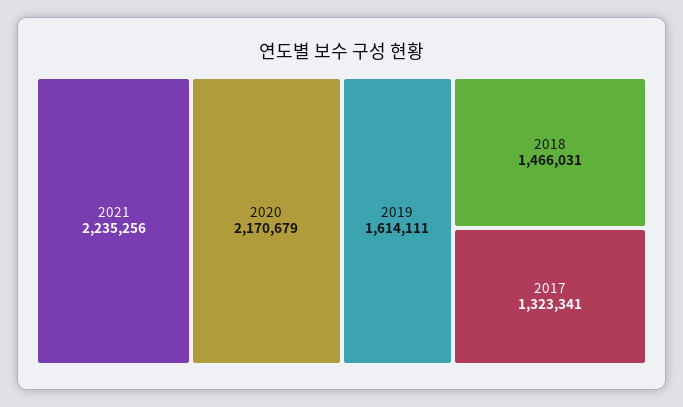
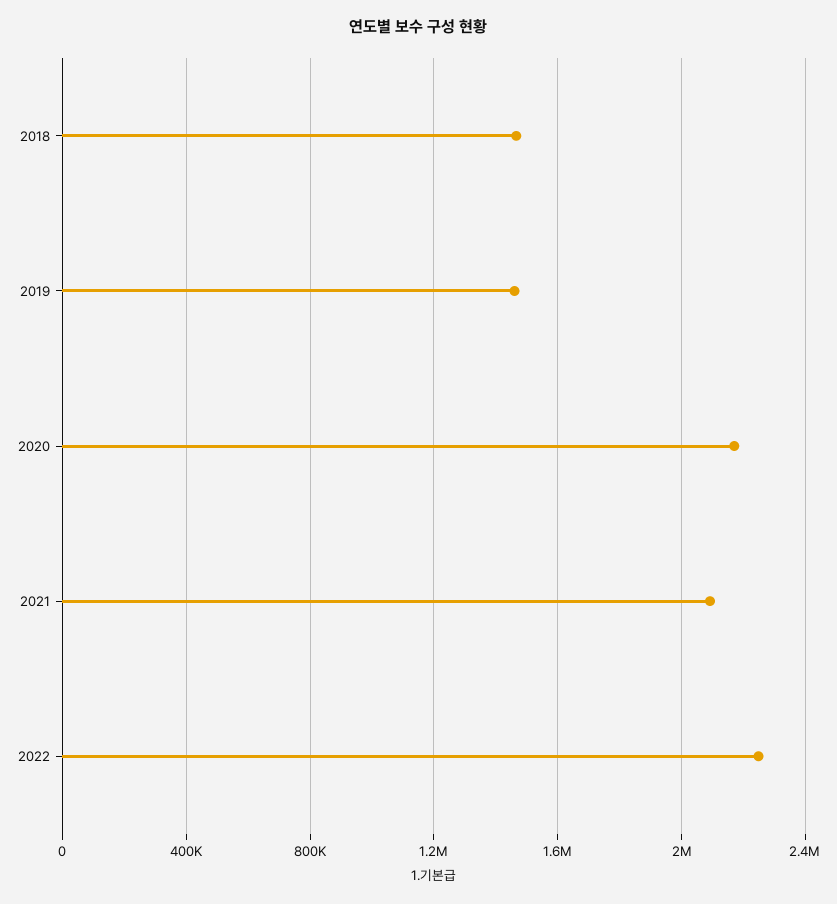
2021: 2235256 -> 2100000
2019: 1614111 -> 1450000
2017: 1323341 -> none
2022: none -> 2250000

